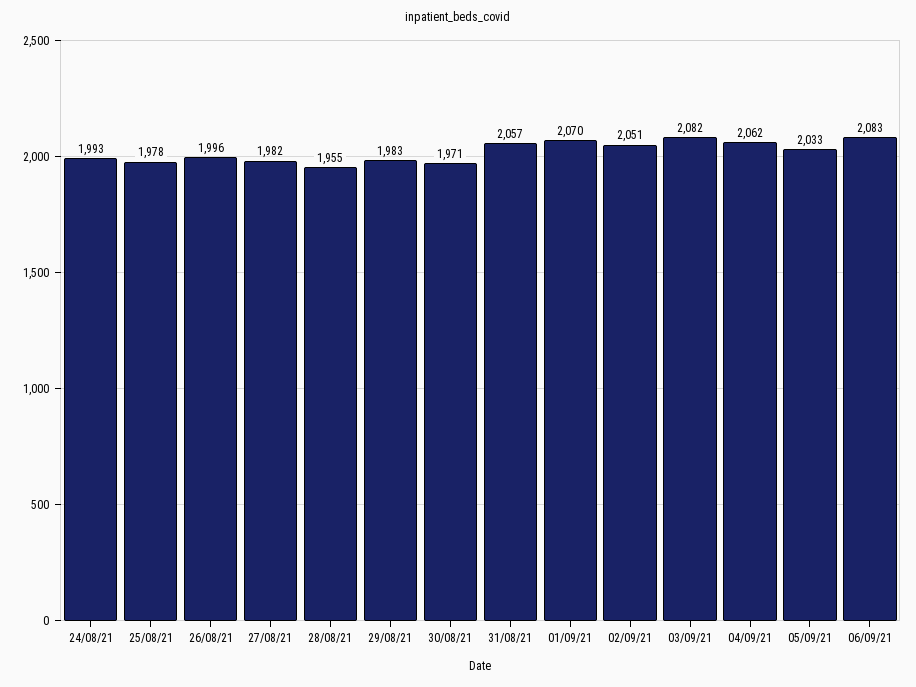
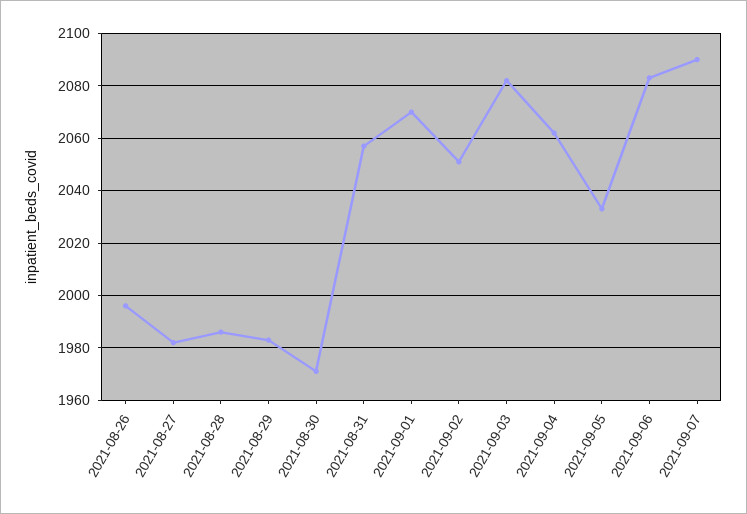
24/08/21: 1993 -> none
25/08/21: 1978 -> none
28/08/21: 1955 -> 1985
2021-09-07: none -> 2090

